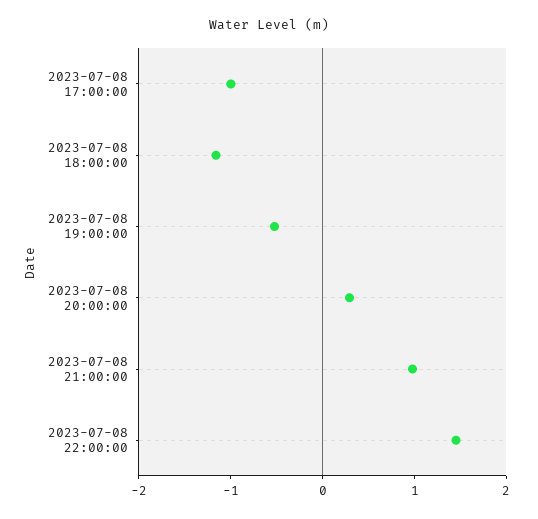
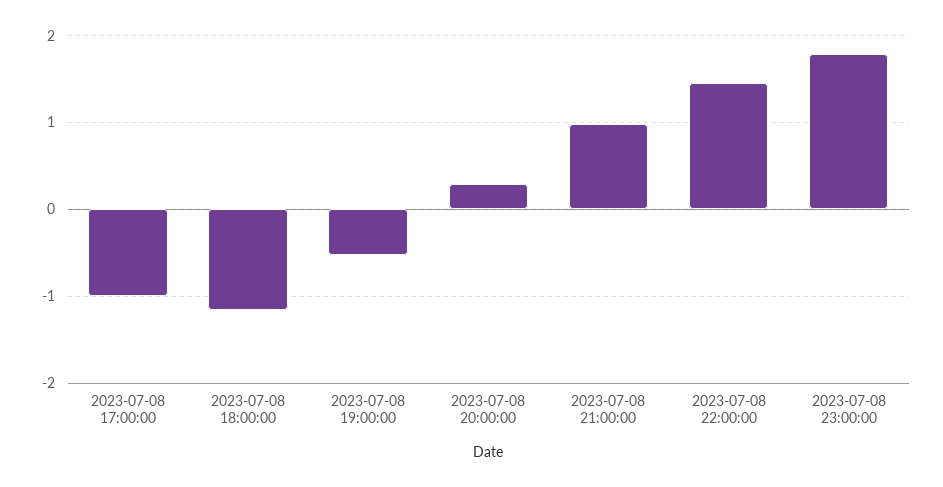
2023-07-08 23:00:00: none -> 1.8

